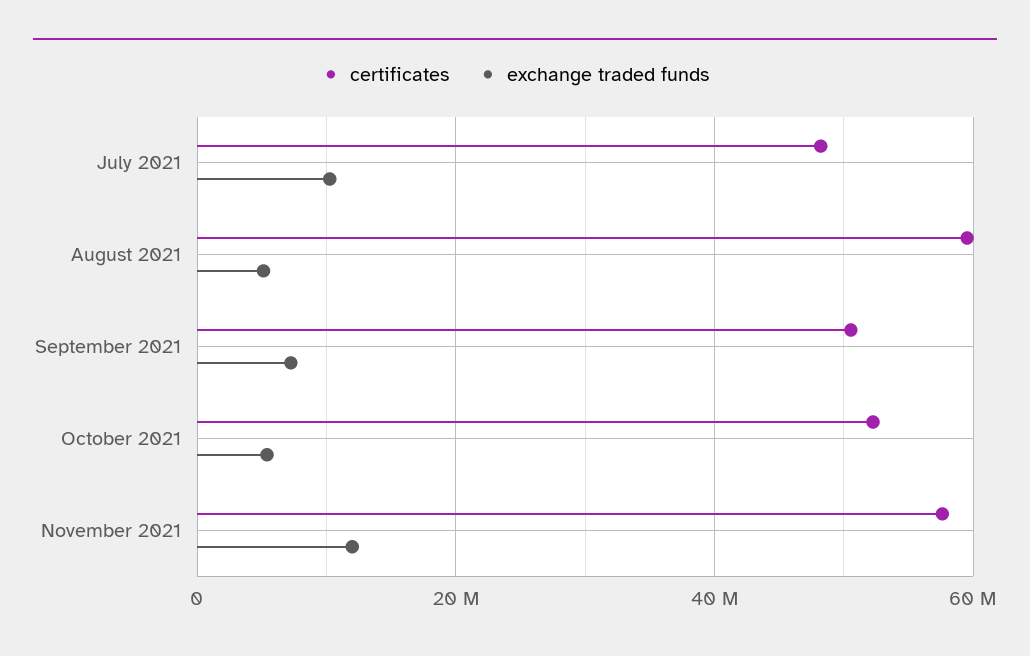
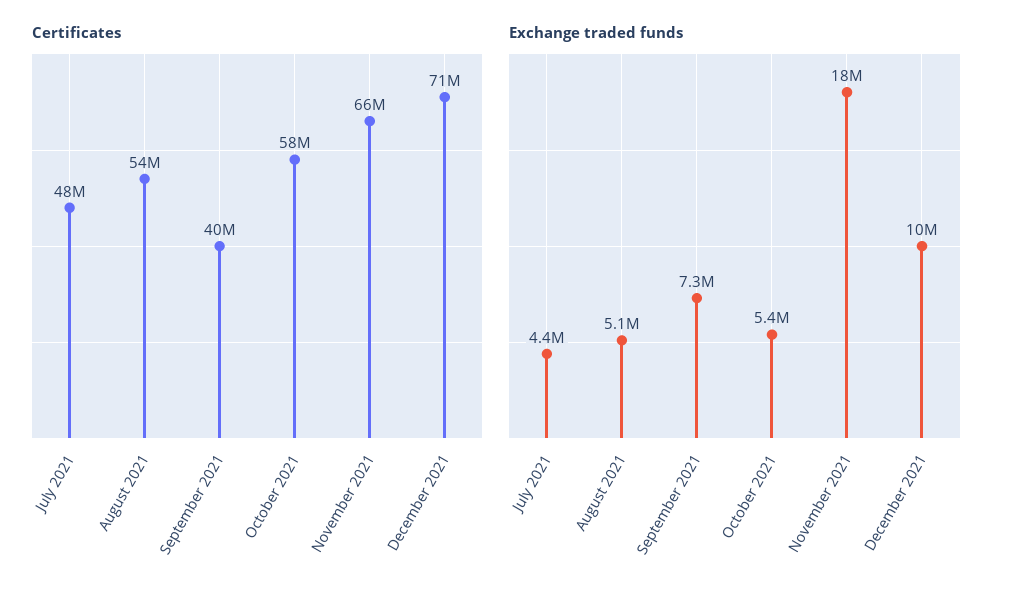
exchange traded funds, July 2021: 10000000 -> 4400000
certificates, August 2021: 60000000 -> 54000000
certificates, September 2021: 50000000 -> 40000000
certificates, October 2021: 52000000 -> 58000000
certificates, November 2021: 58000000 -> 66000000
exchange traded funds, November 2021: 12000000 -> 18000000
certificates, December 2021: none -> 71000000
exchange traded funds, December 2021: none -> 10000000

